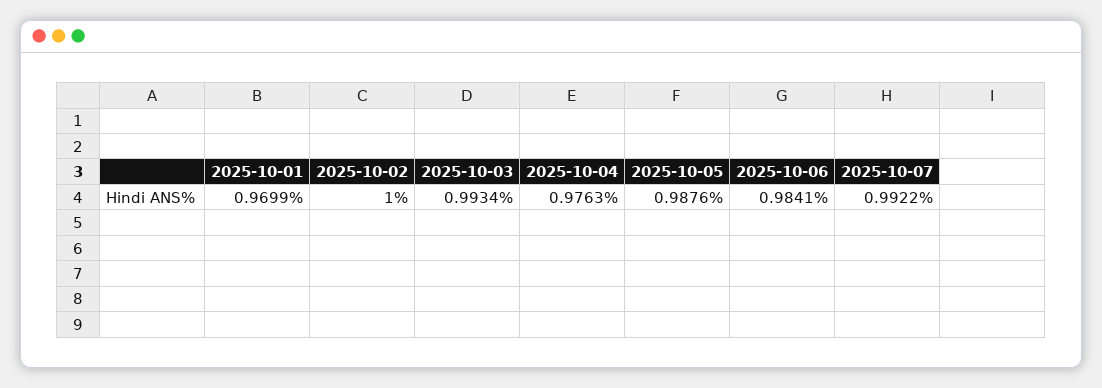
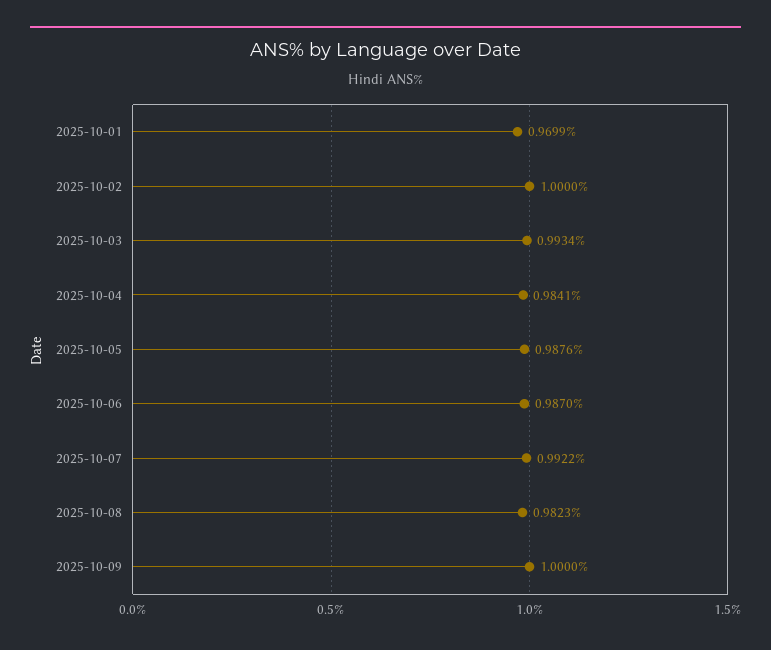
2025-10-04: 0.9763 -> 0.9841
2025-10-06: 0.9841 -> 0.987
2025-10-08: none -> 0.9823
2025-10-09: none -> 1

